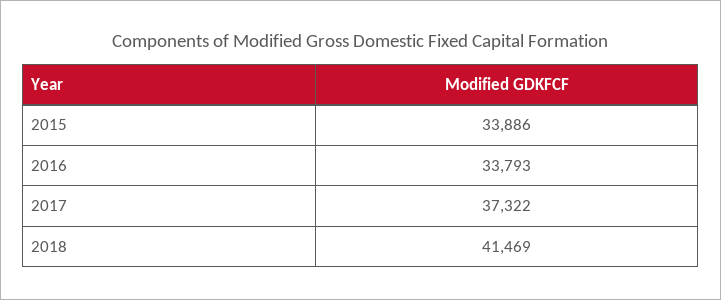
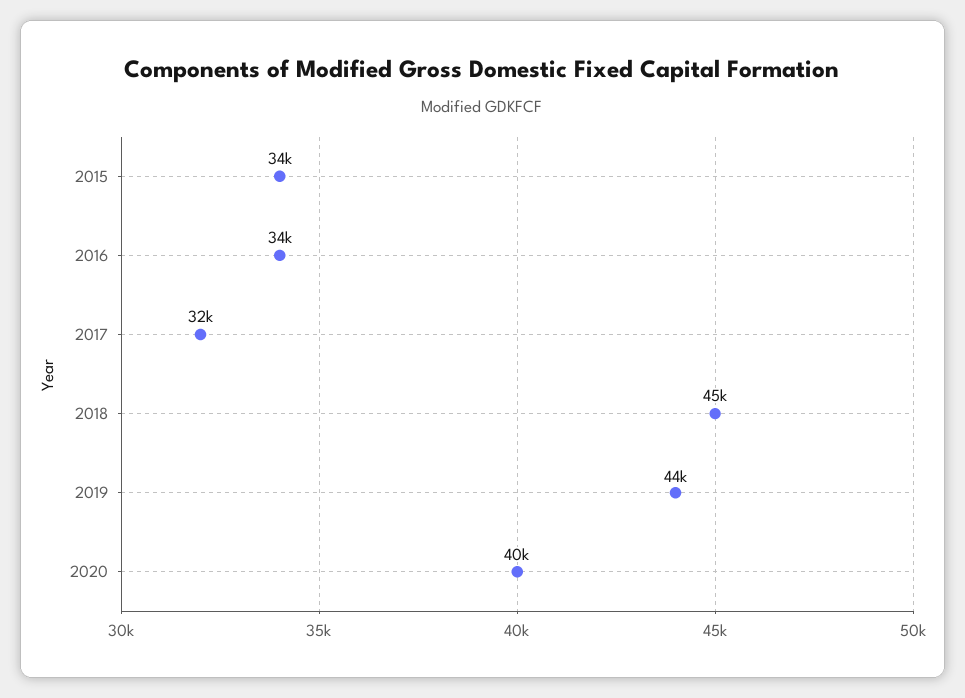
2017: 37322 -> 32000
2018: 41469 -> 45000
2019: none -> 44000
2020: none -> 40000

